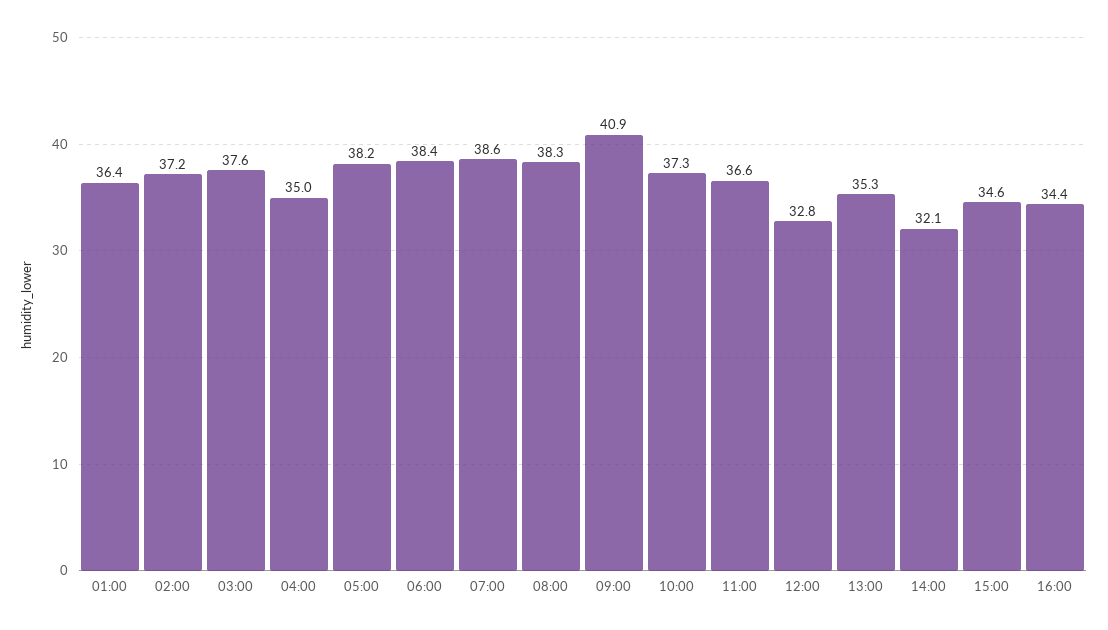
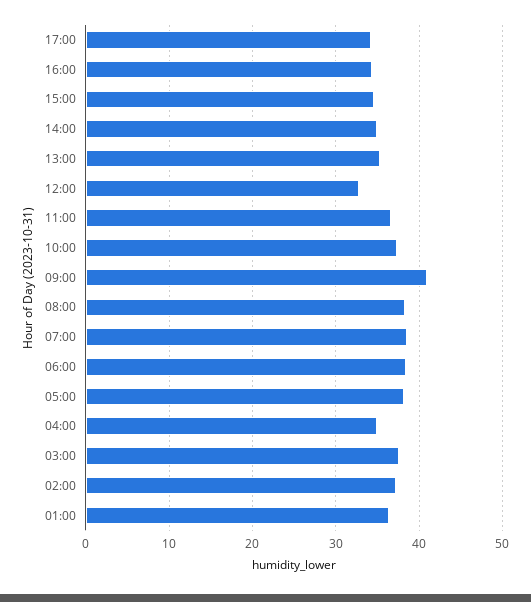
14:00: 32.1 -> 35
17:00: none -> 34

